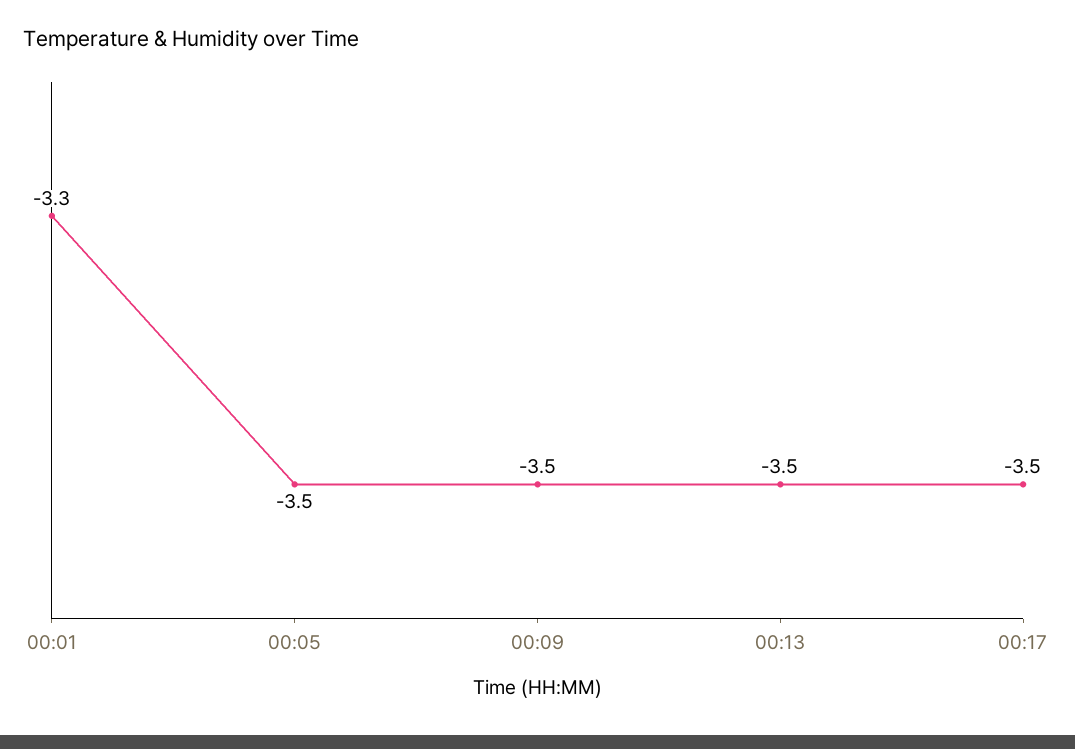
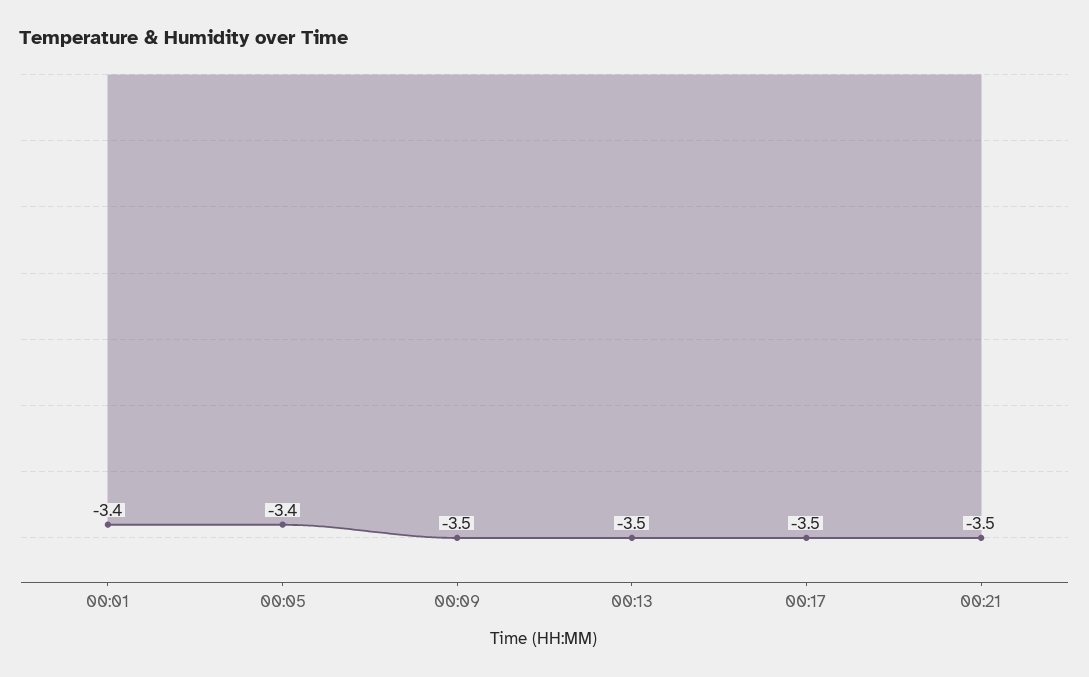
00:01: -3.3 -> -3.4
00:05: -3.5 -> -3.4
00:21: none -> -3.5

